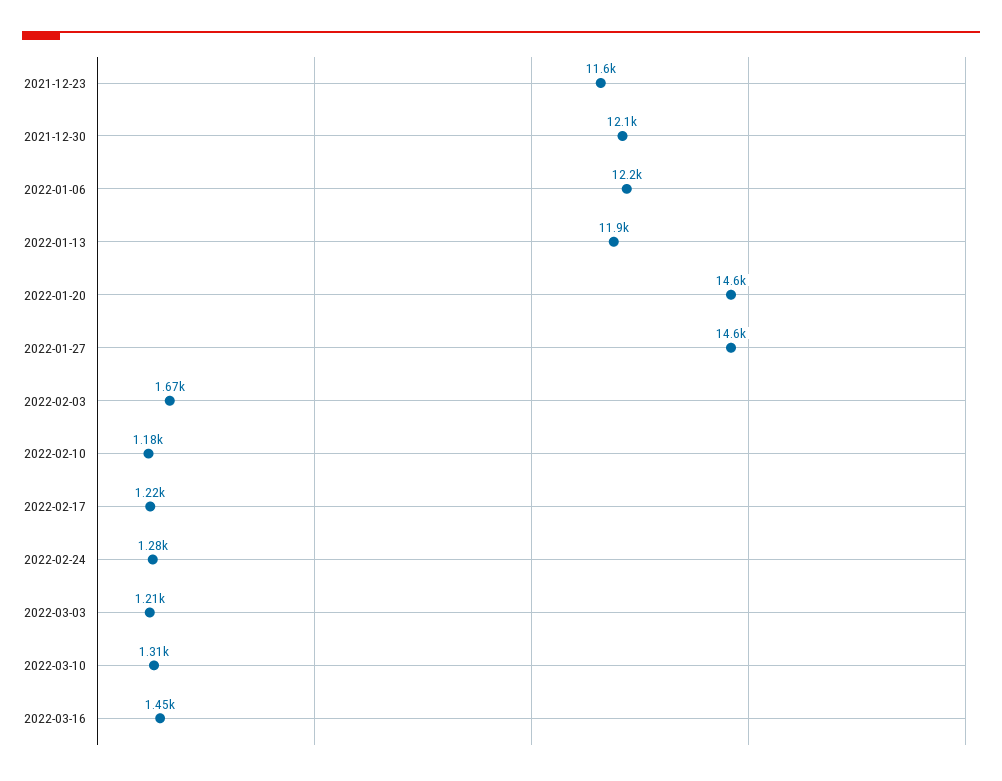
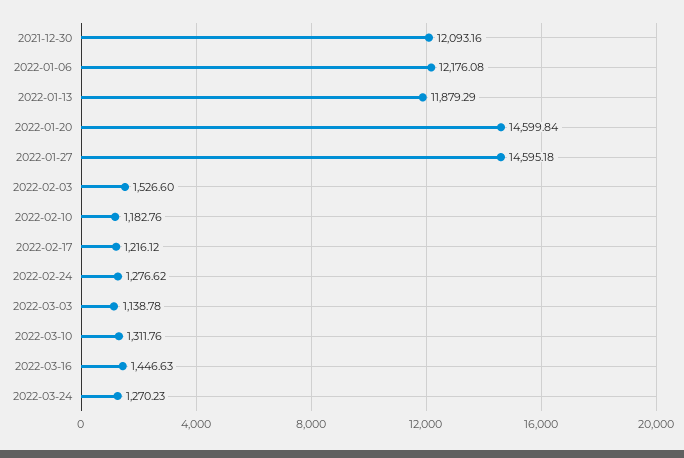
2021-12-23: 11600 -> none
2022-02-03: 1670 -> 1526.6
2022-03-03: 1210 -> 1138.78
2022-03-24: none -> 1270.23

